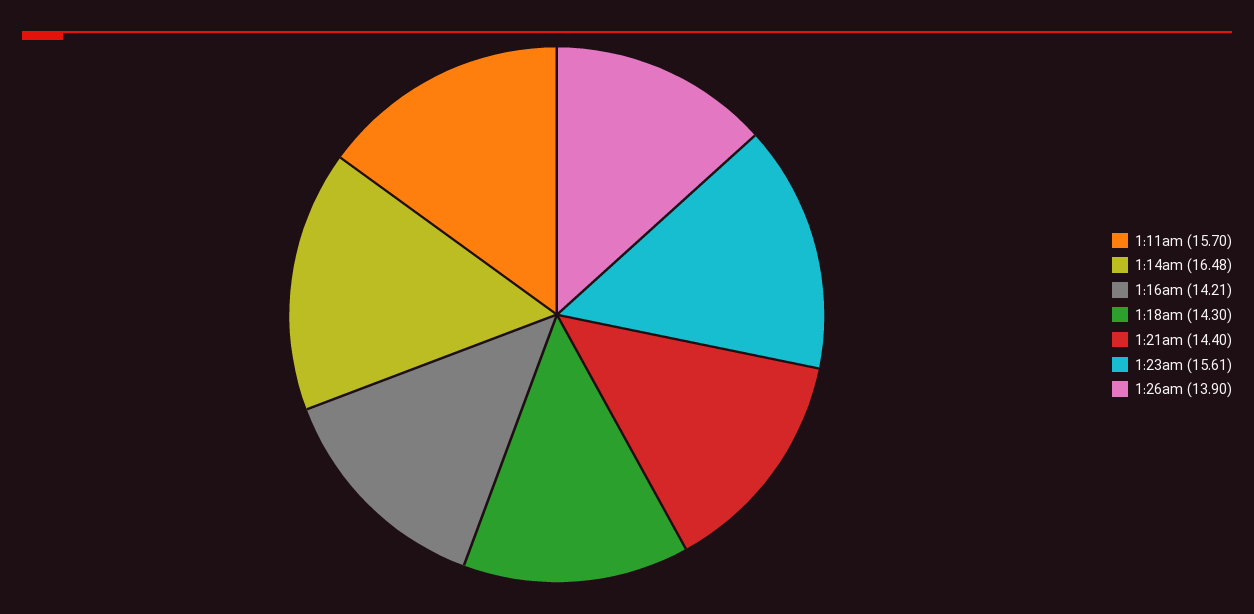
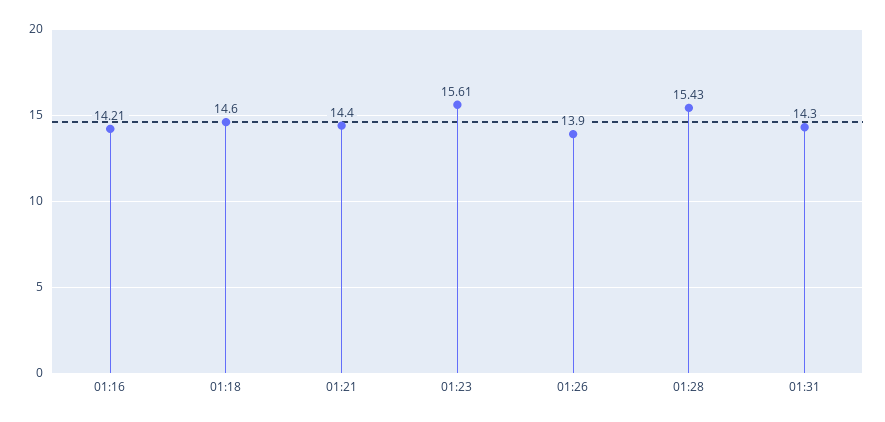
1:11am: 15.7 -> none
1:14am: 16.48 -> none
1:18am: 14.3 -> 14.6
01:28: none -> 15.43
01:31: none -> 14.3

